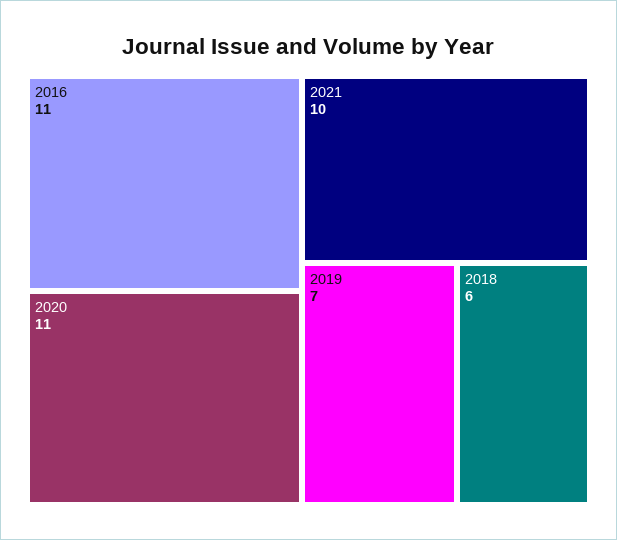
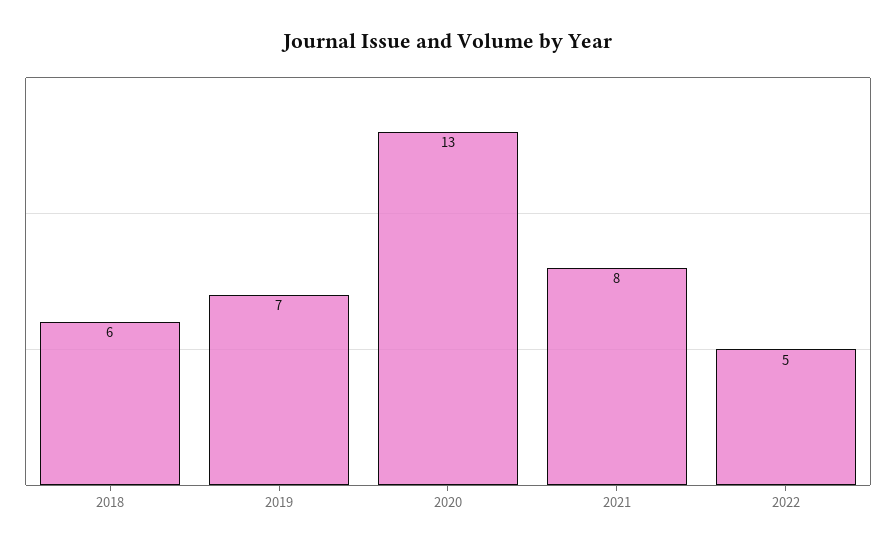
2016: 11 -> none
2020: 11 -> 13
2021: 10 -> 8
2022: none -> 5

